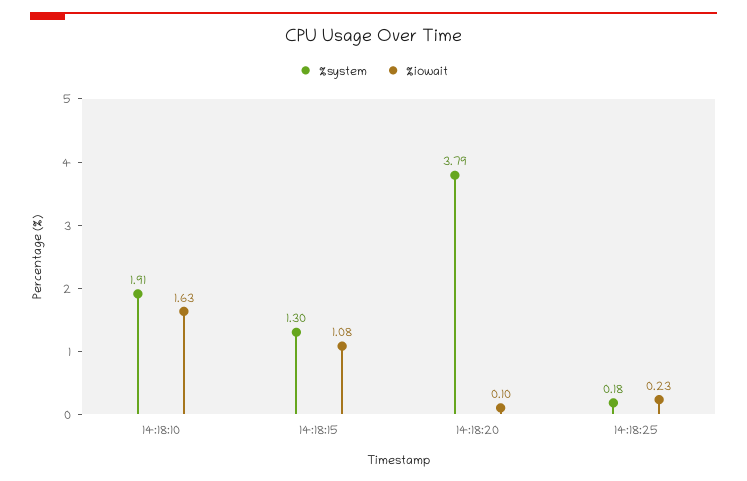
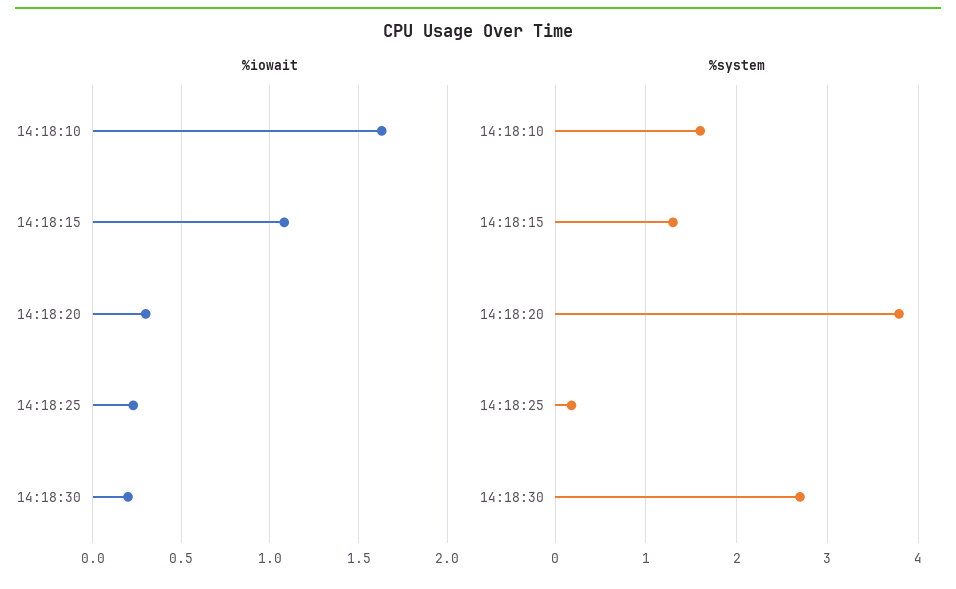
%system, 14:18:10: 1.91 -> 1.6
%iowait, 14:18:20: 0.1 -> 0.3
%iowait, 14:18:30: none -> 0.2
%system, 14:18:30: none -> 2.7

